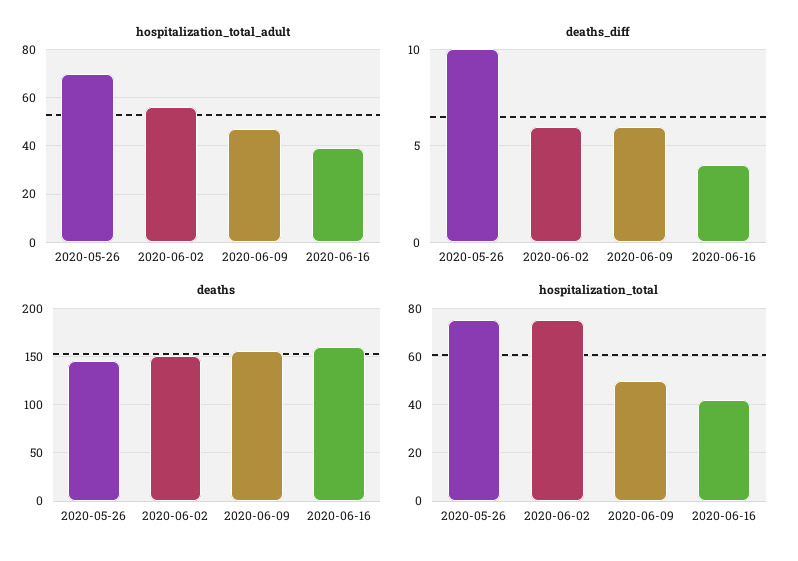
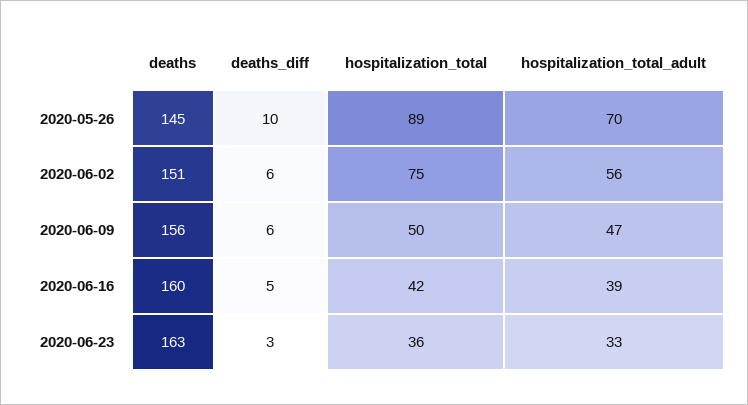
deaths_diff, 2020-06-16: 4 -> 5
hospitalization_total, 2020-05-26: 75 -> 89
deaths, 2020-06-23: none -> 163
deaths_diff, 2020-06-23: none -> 3
hospitalization_total, 2020-06-23: none -> 36
hospitalization_total_adult, 2020-06-23: none -> 33

